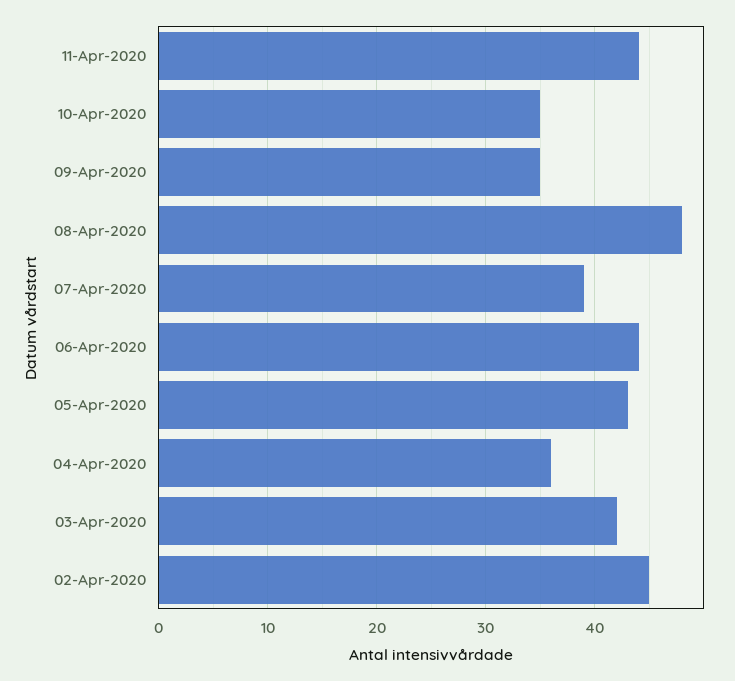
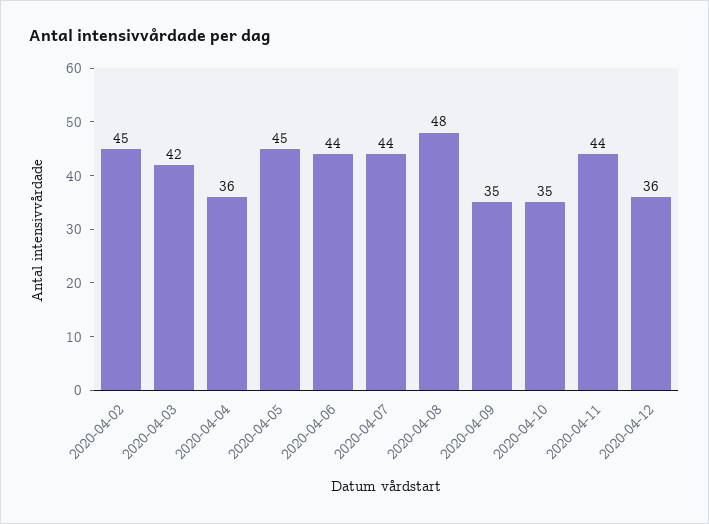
07-Apr-2020: 39 -> 44
05-Apr-2020: 43 -> 45
2020-04-12: none -> 36

